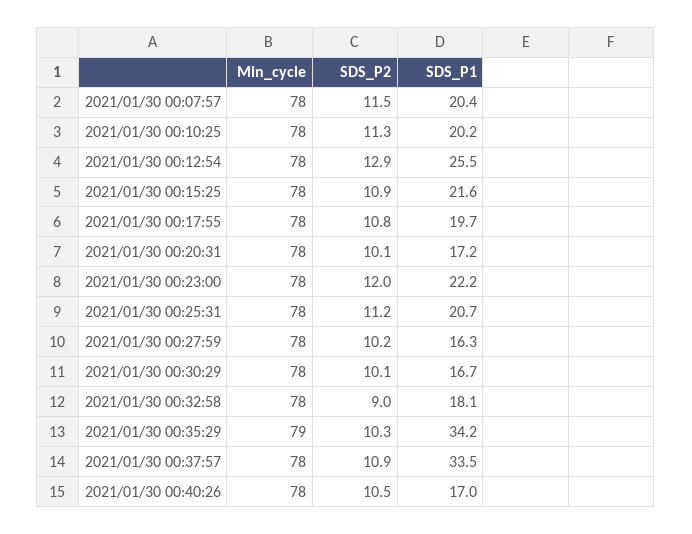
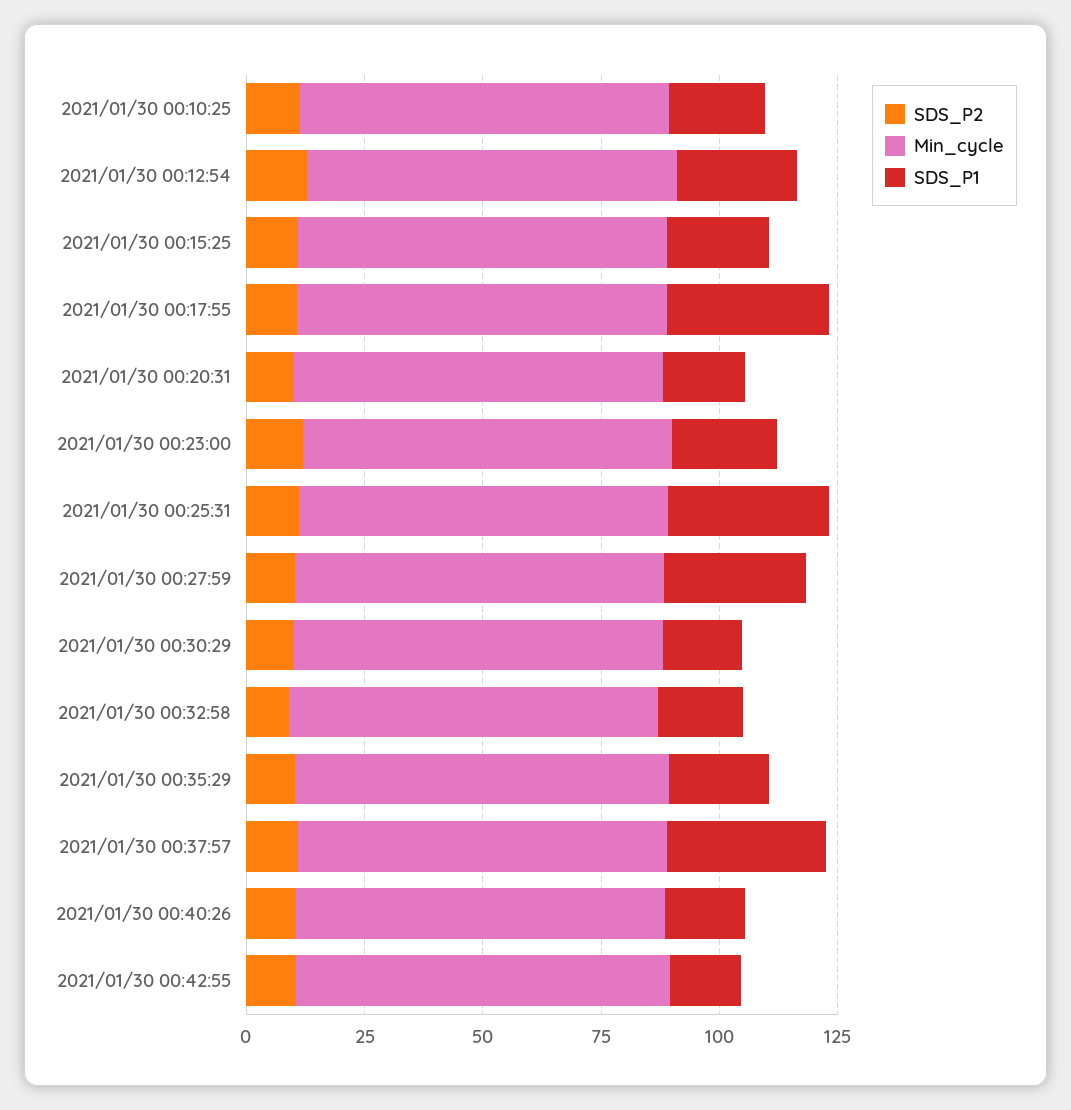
Min_cycle, 2021/01/30 00:07:57: 78 -> none
SDS_P2, 2021/01/30 00:07:57: 11.5 -> none
SDS_P1, 2021/01/30 00:07:57: 20.4 -> none
SDS_P1, 2021/01/30 00:17:55: 19.7 -> 35
SDS_P1, 2021/01/30 00:25:31: 20.7 -> 35
SDS_P1, 2021/01/30 00:27:59: 16.3 -> 30
SDS_P1, 2021/01/30 00:35:29: 34.2 -> 20
SDS_P2, 2021/01/30 00:42:55: none -> 10
Min_cycle, 2021/01/30 00:42:55: none -> 80
SDS_P1, 2021/01/30 00:42:55: none -> 15

